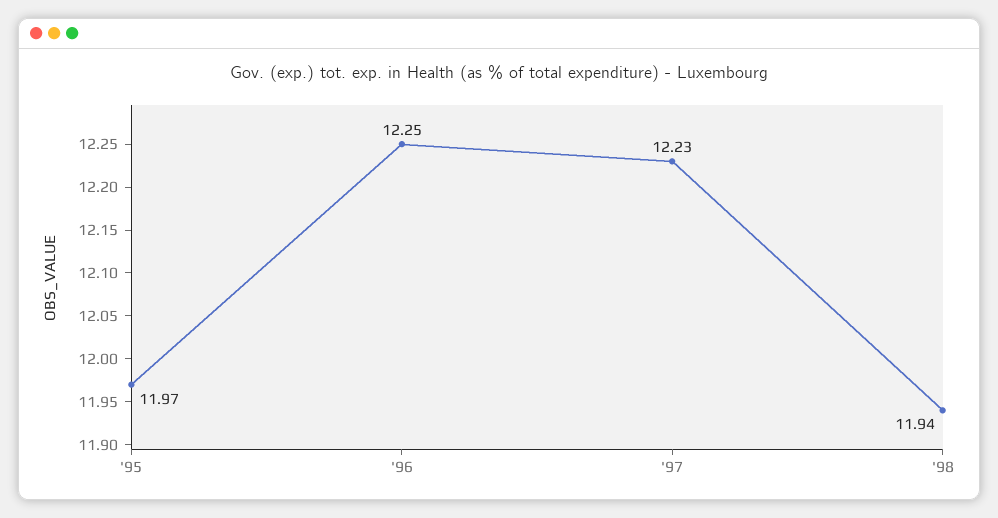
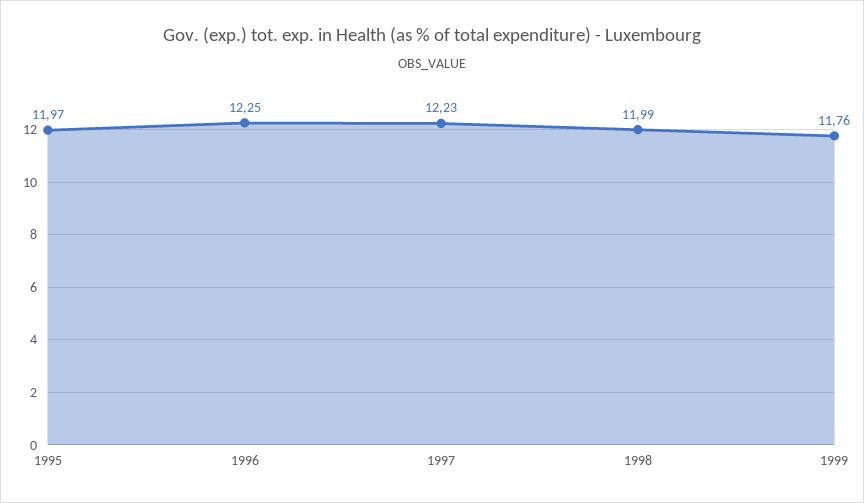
'98: 11.94 -> 11.99
1999: none -> 11.76

